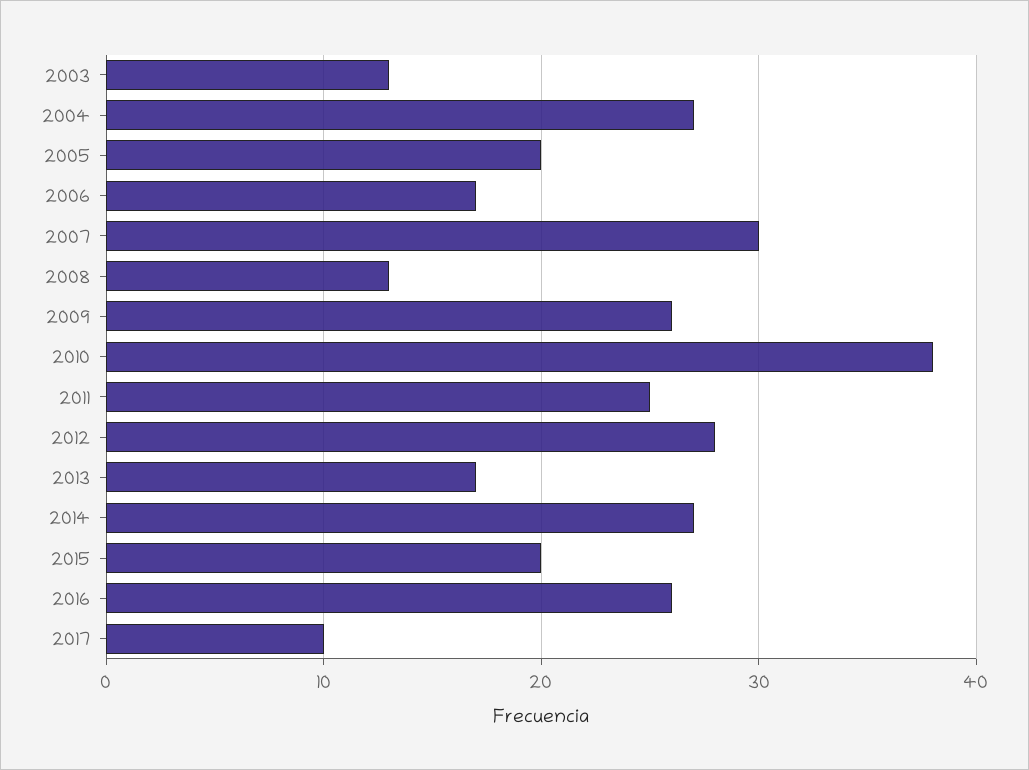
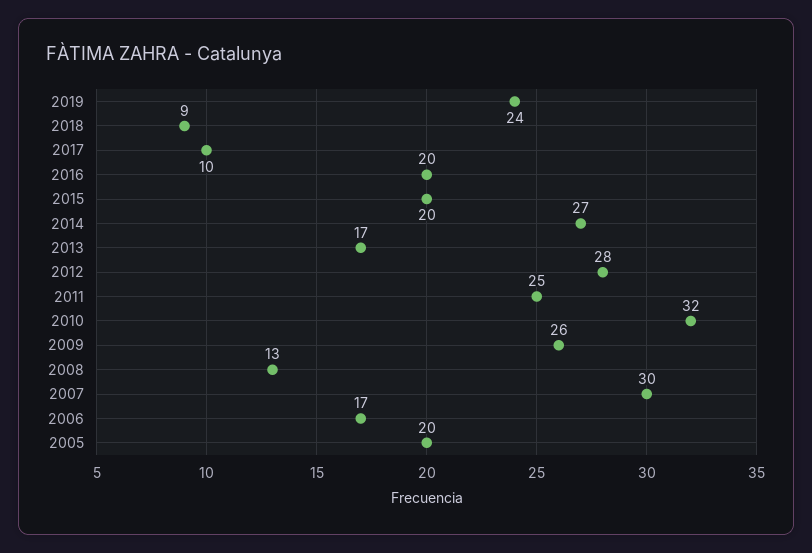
2003: 13 -> none
2004: 27 -> none
2010: 38 -> 32
2016: 26 -> 20
2019: none -> 24
2018: none -> 9

